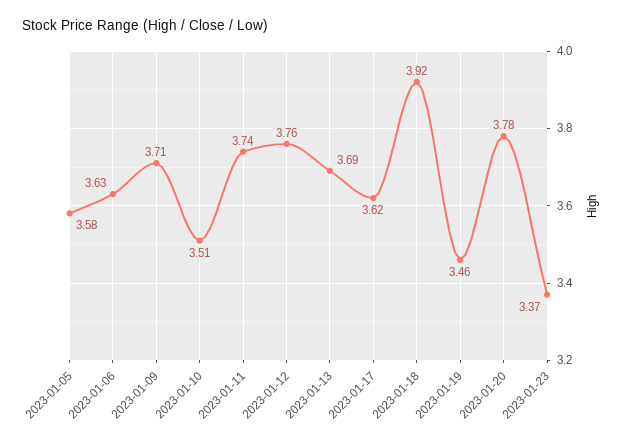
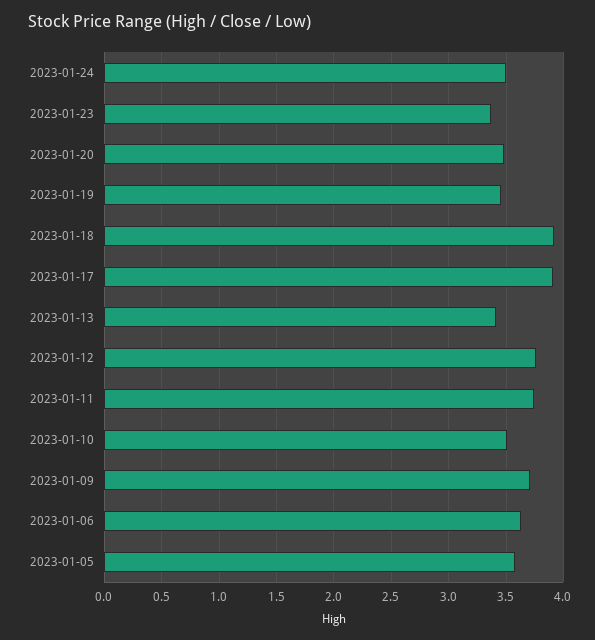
2023-01-13: 3.69 -> 3.4
2023-01-17: 3.62 -> 3.9
2023-01-20: 3.78 -> 3.5
2023-01-24: none -> 3.5

